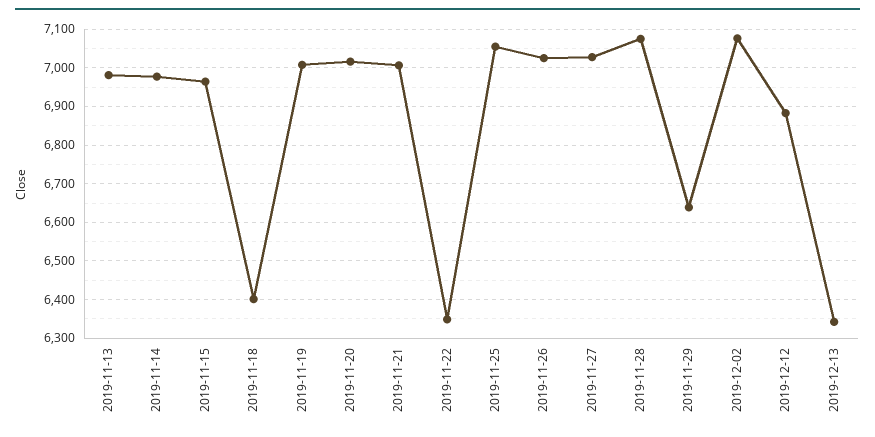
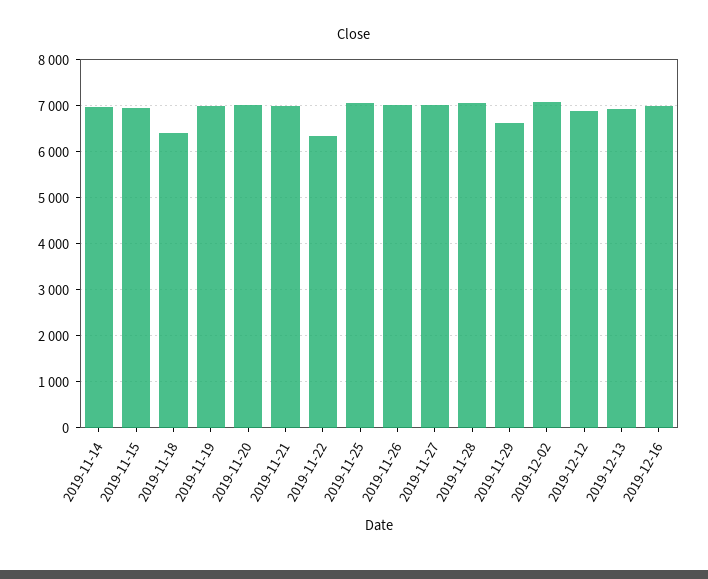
2019-11-13: 6980 -> none
2019-12-13: 6340 -> 7000
2019-12-16: none -> 7000

